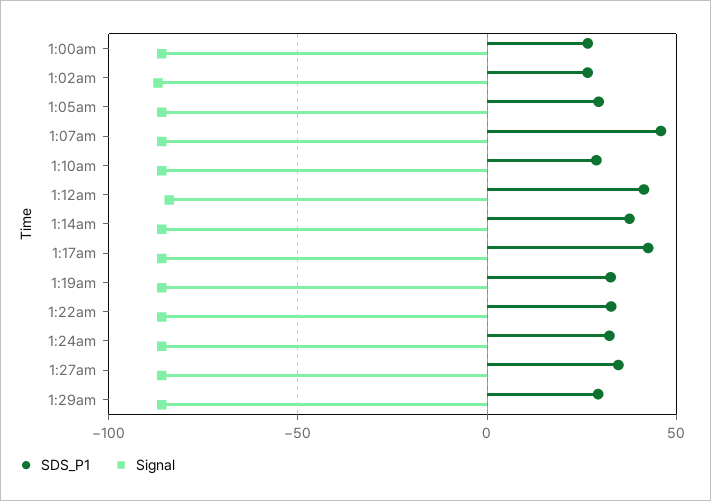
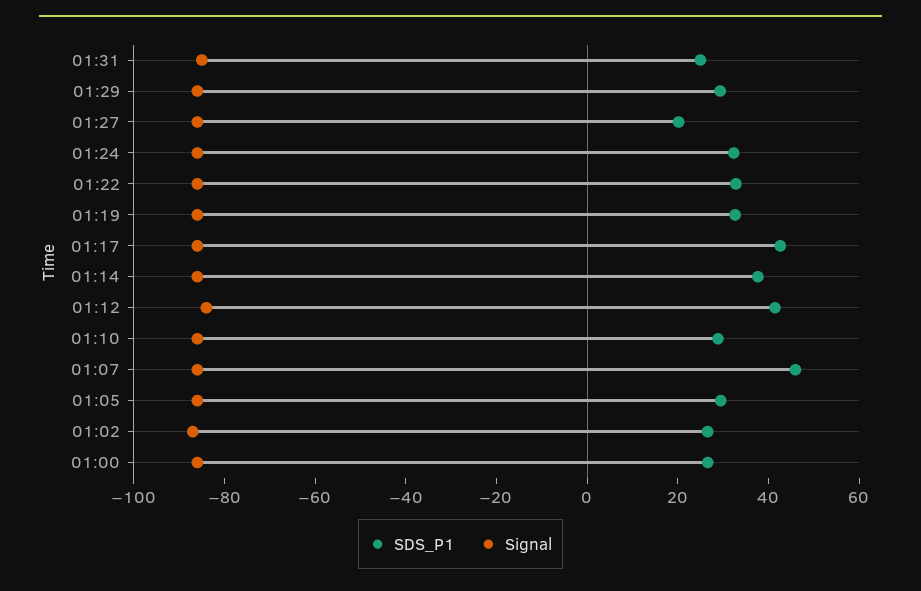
SDS_P1, 1:27am: 35 -> 20
SDS_P1, 01:31: none -> 25
Signal, 01:31: none -> -85

